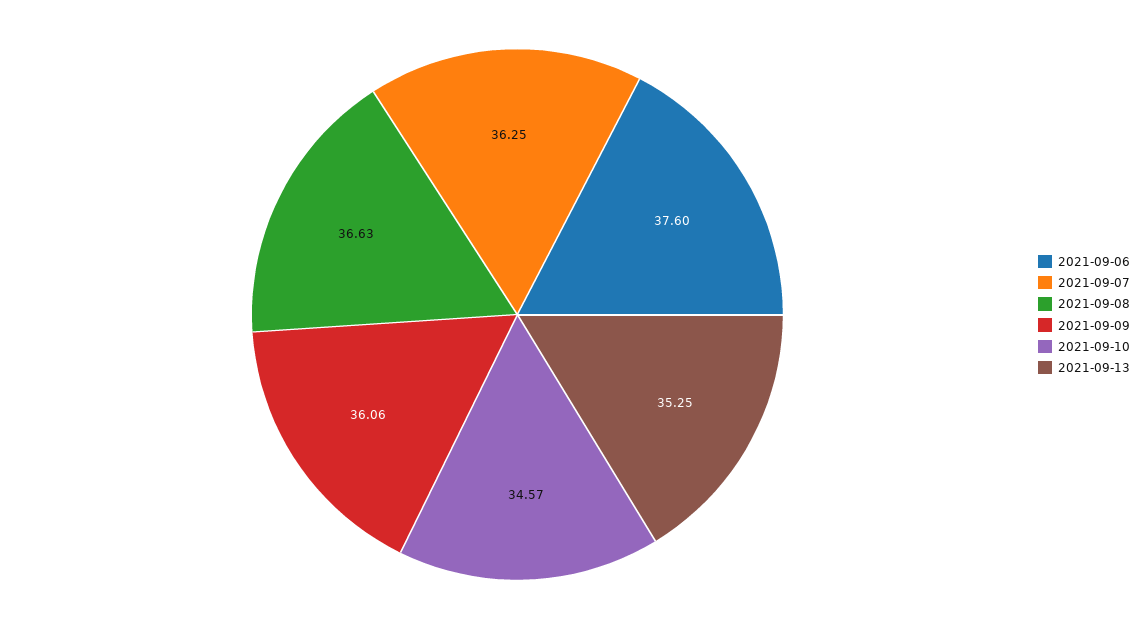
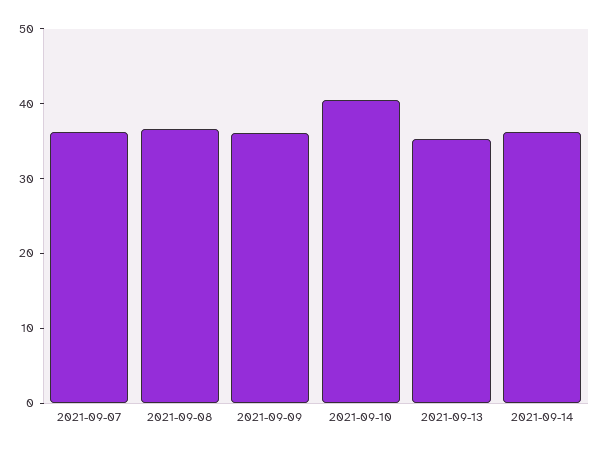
2021-09-06: 37.6 -> none
2021-09-10: 34.57 -> 40
2021-09-14: none -> 36

